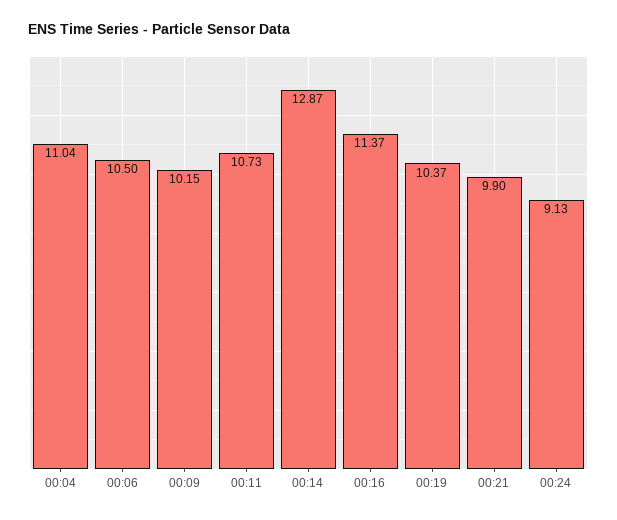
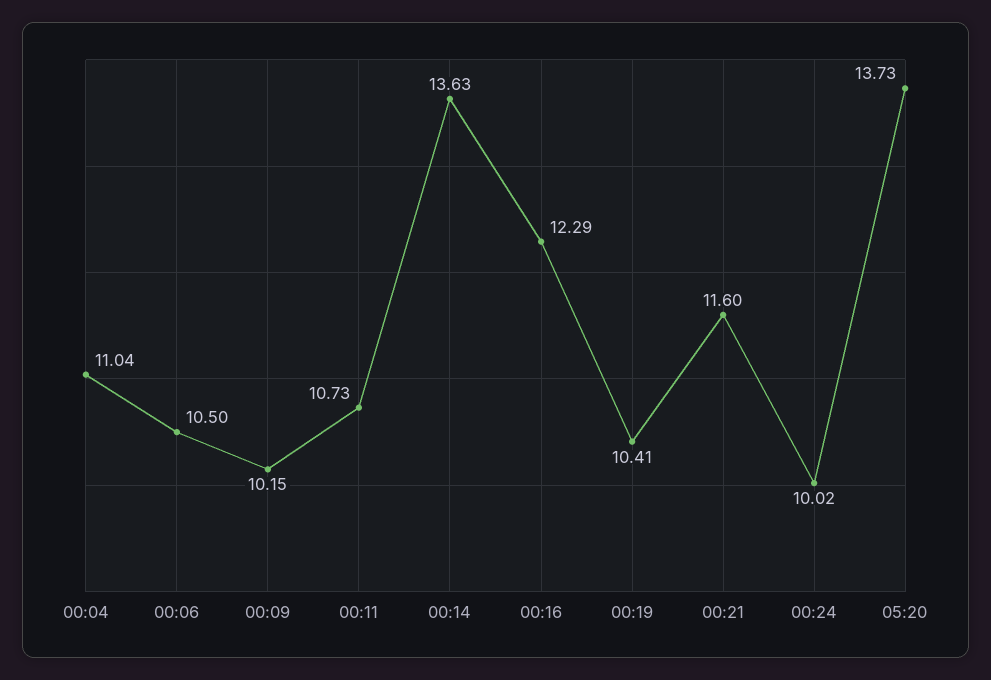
00:14: 12.87 -> 13.63
00:16: 11.37 -> 12.29
00:19: 10.37 -> 10.41
00:21: 9.9 -> 11.6
00:24: 9.13 -> 10.02
05:20: none -> 13.73

